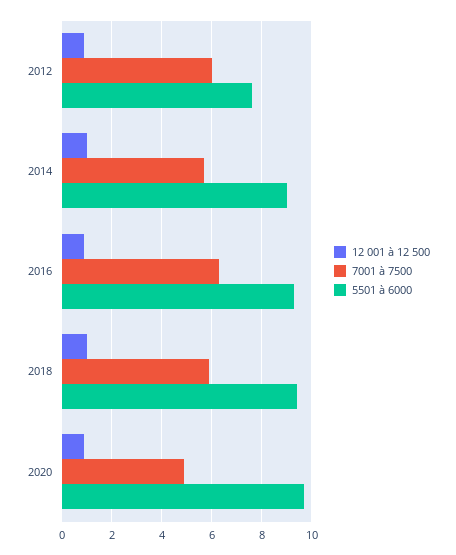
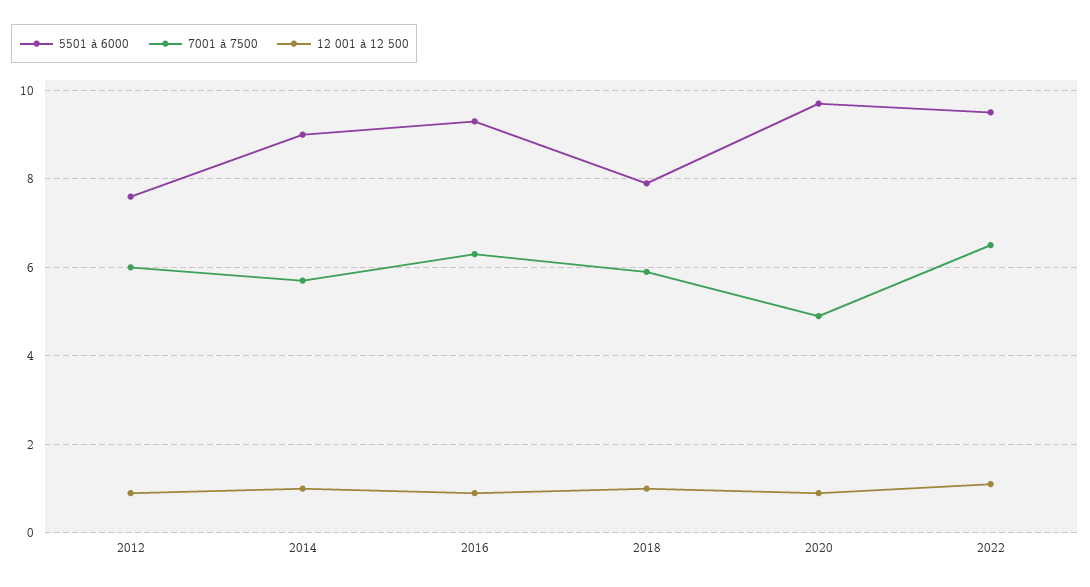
5501 à 6000, 2018: 9.5 -> 8
5501 à 6000, 2022: none -> 9.5
7001 à 7500, 2022: none -> 6.5
12 001 à 12 500, 2022: none -> 1

